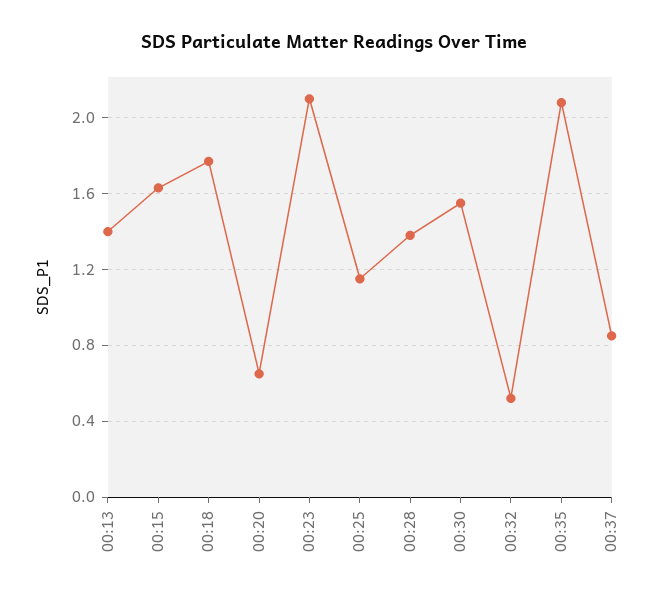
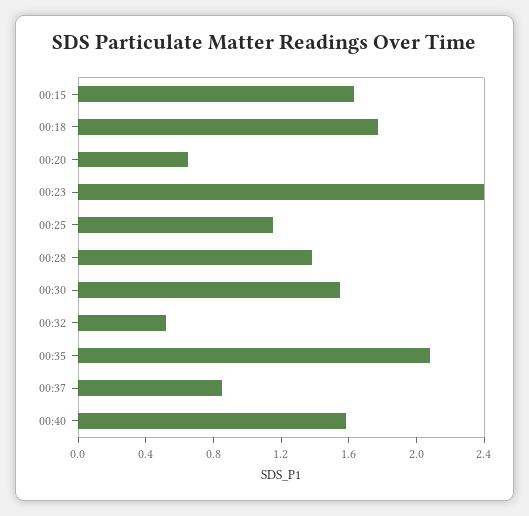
00:13: 1.4 -> none
00:23: 2.1 -> 2.4
00:40: none -> 1.6

